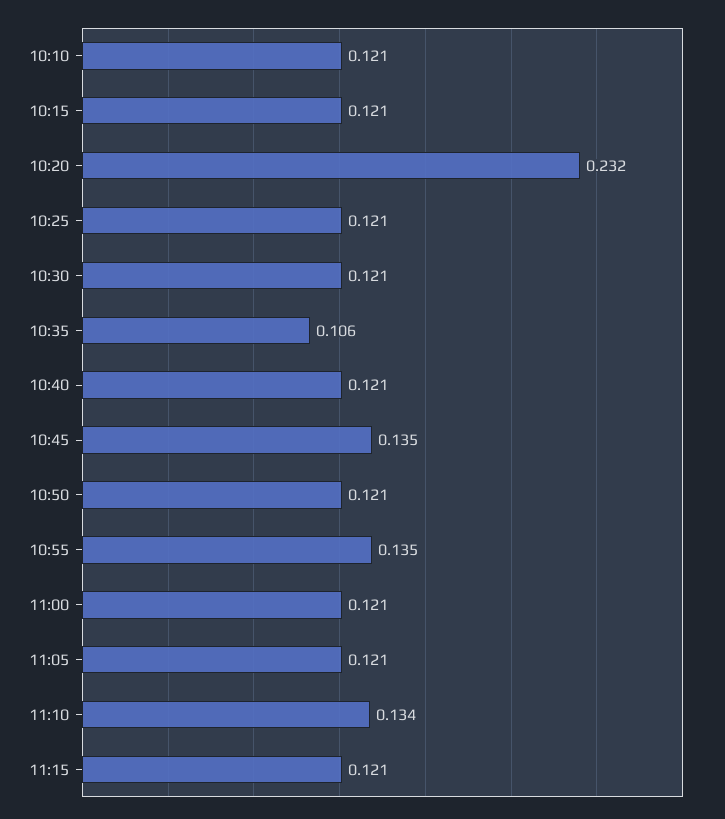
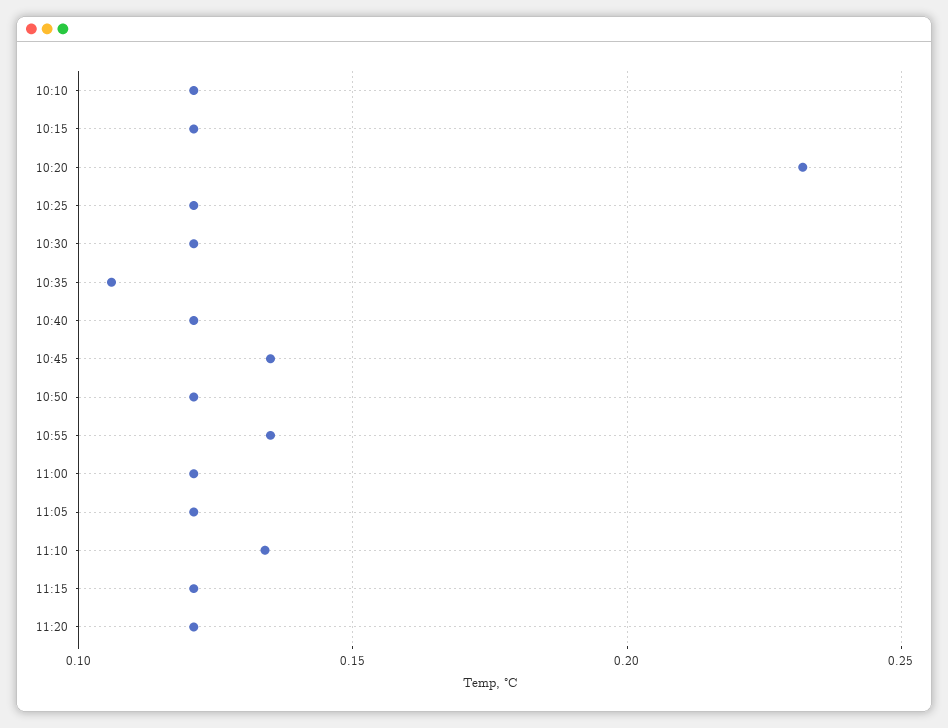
11:20: none -> 0.12

